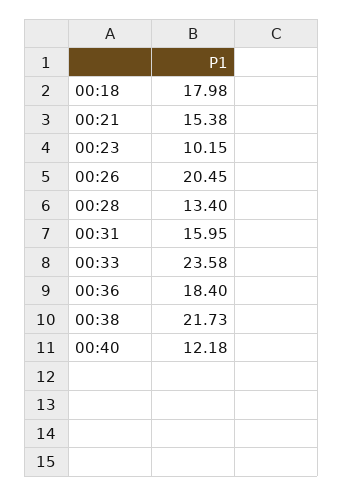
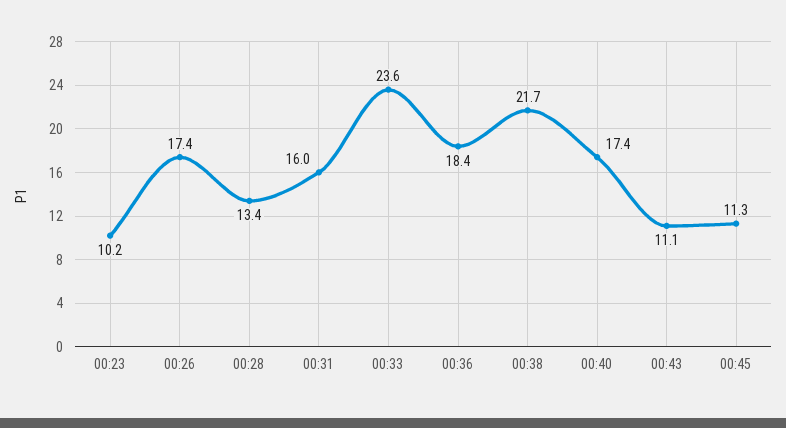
00:18: 17.98 -> none
00:21: 15.38 -> none
00:26: 20.45 -> 17.4
00:40: 12.18 -> 17.4
00:43: none -> 11.1
00:45: none -> 11.3

